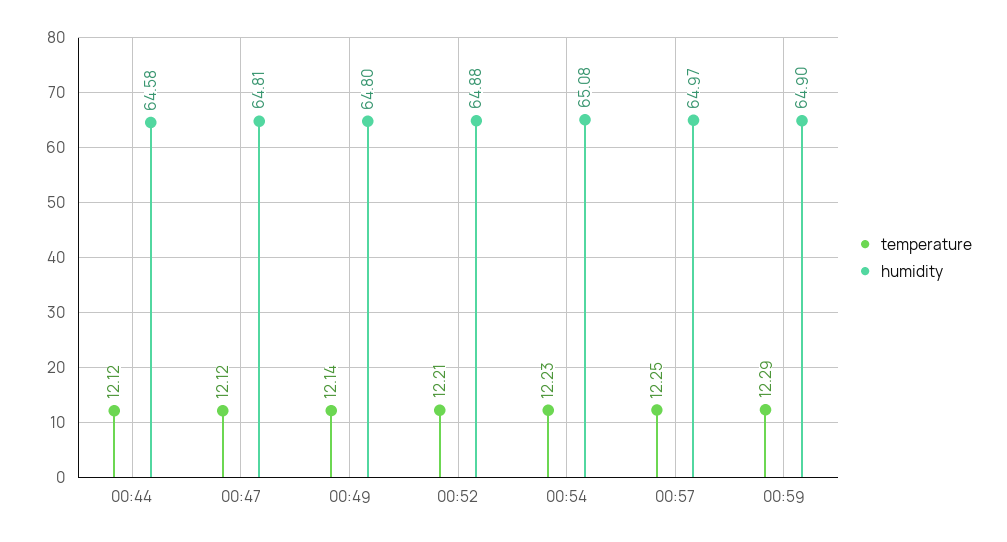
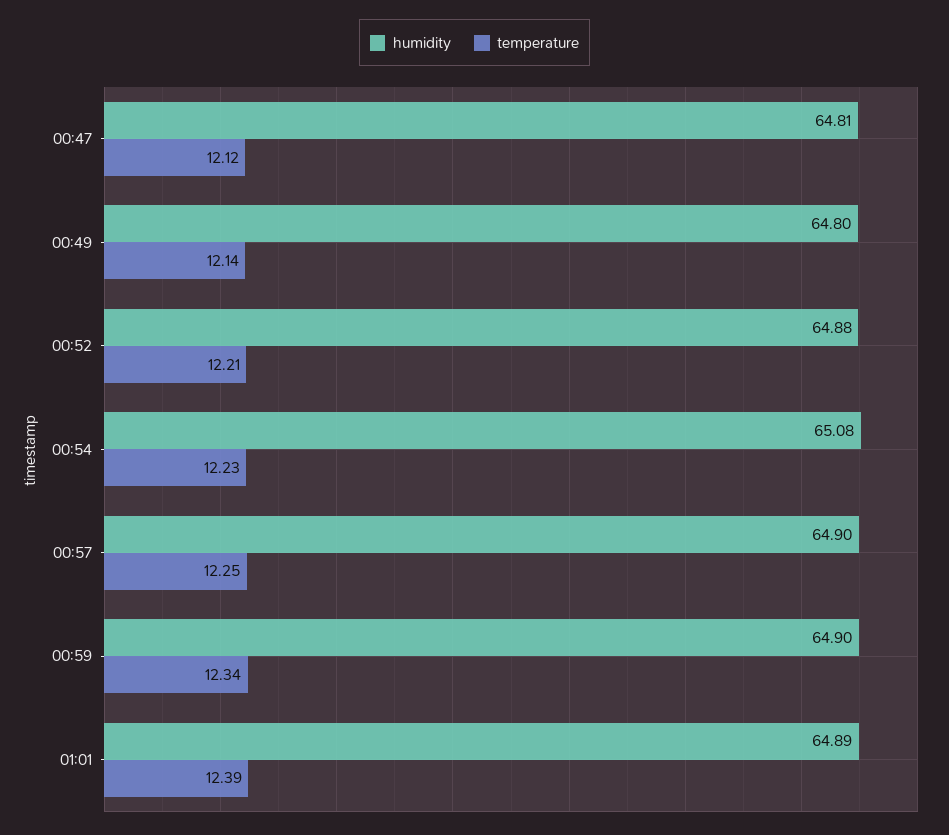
temperature, 00:44: 12.12 -> none
humidity, 00:44: 64.58 -> none
humidity, 00:57: 64.97 -> 64.9
temperature, 00:59: 12.29 -> 12.34
humidity, 01:01: none -> 64.89
temperature, 01:01: none -> 12.39

